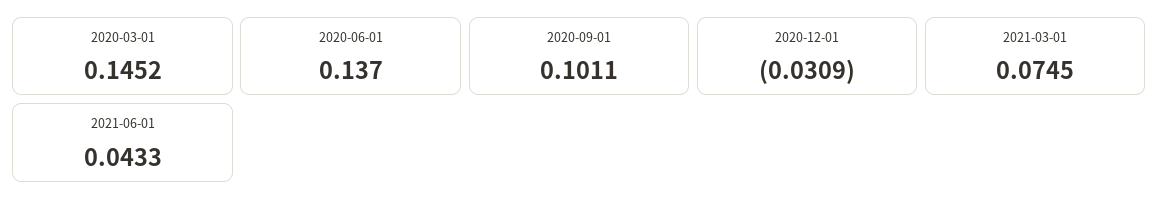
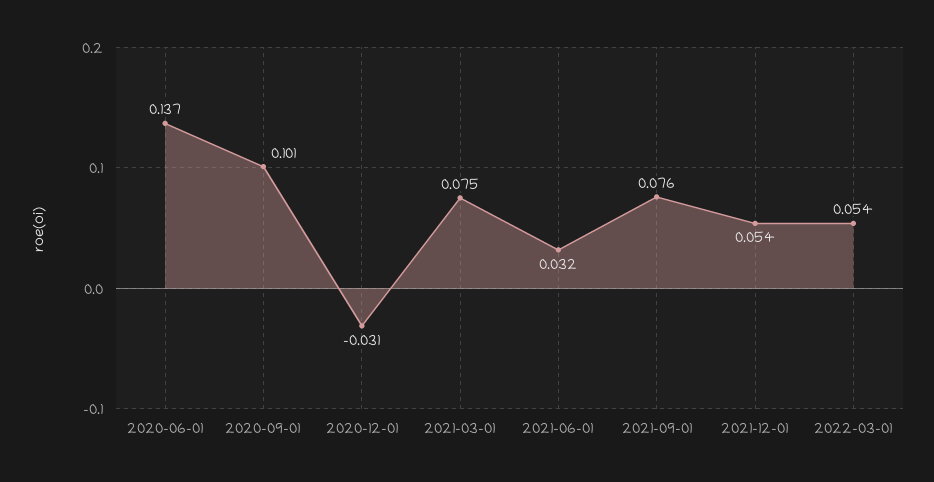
2020-03-01: 0.1452 -> none
2021-06-01: 0.0433 -> 0.032
2021-09-01: none -> 0.076
2021-12-01: none -> 0.054
2022-03-01: none -> 0.054

